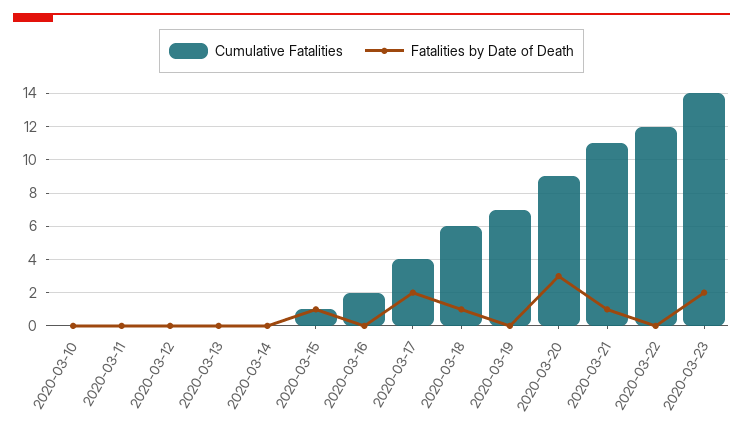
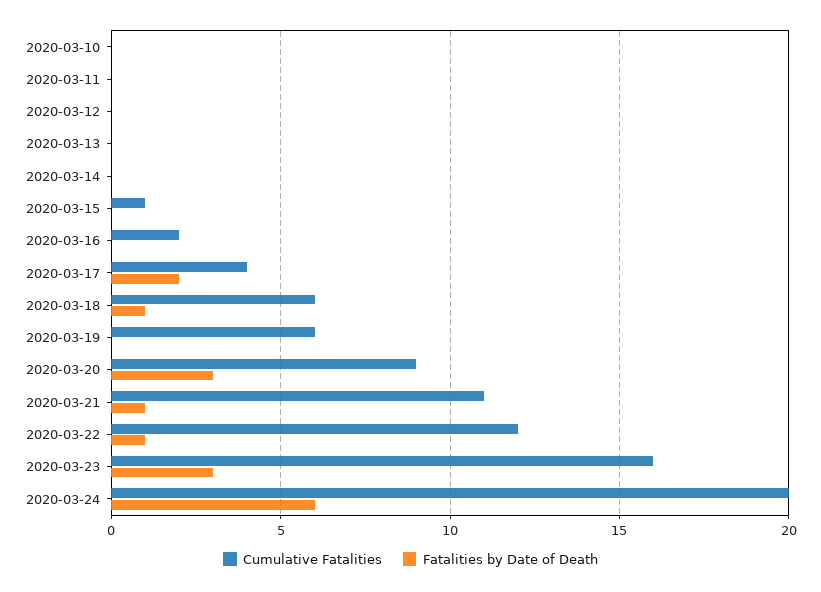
Fatalities by Date of Death, 2020-03-15: 1 -> 0
Cumulative Fatalities, 2020-03-19: 7 -> 6
Fatalities by Date of Death, 2020-03-22: 0 -> 1
Cumulative Fatalities, 2020-03-23: 14 -> 16
Fatalities by Date of Death, 2020-03-23: 2 -> 3
Cumulative Fatalities, 2020-03-24: none -> 20
Fatalities by Date of Death, 2020-03-24: none -> 6

